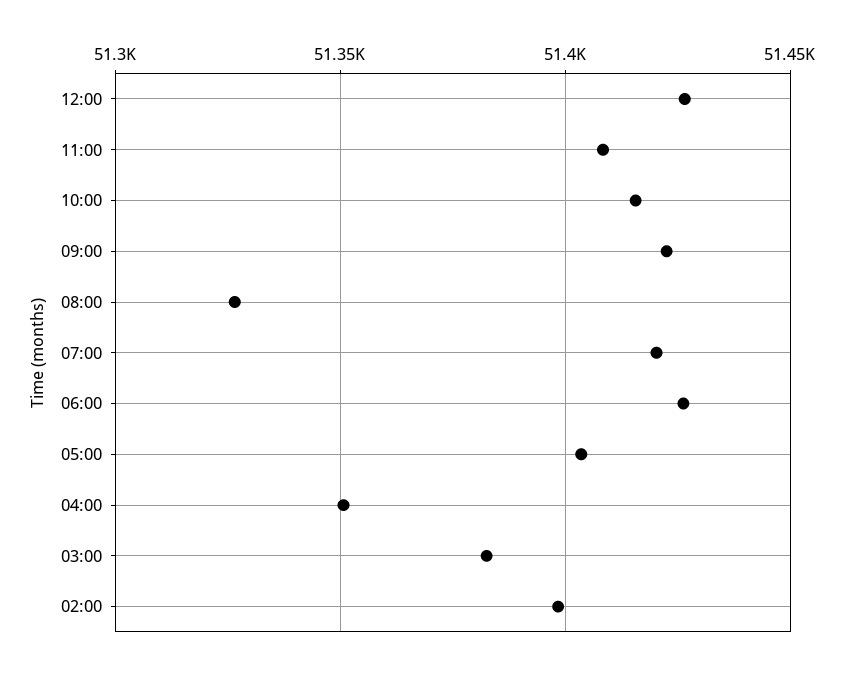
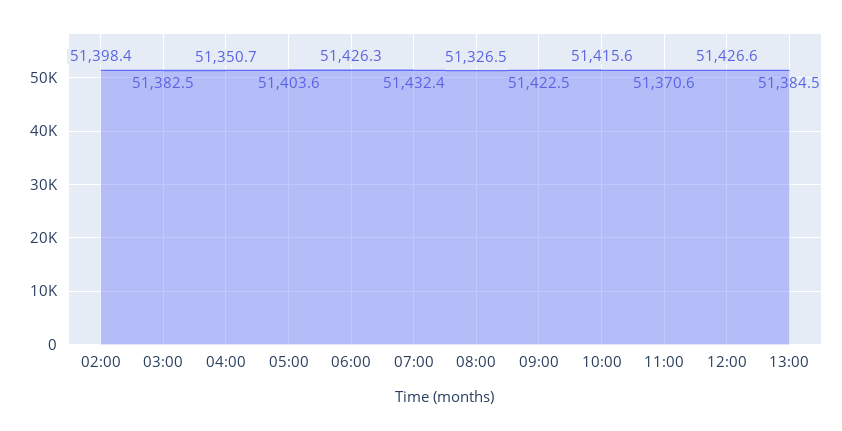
11:00: 51410 -> 51370.6
07:00: 51420 -> 51432.4
13:00: none -> 51384.5

